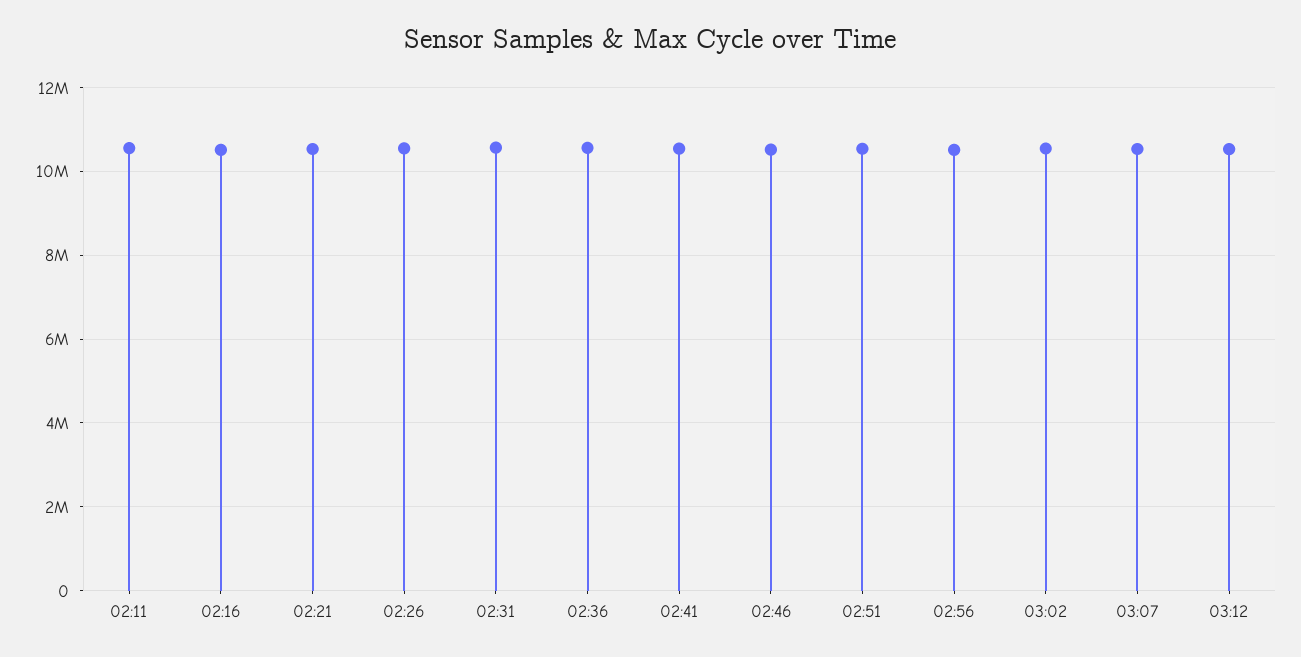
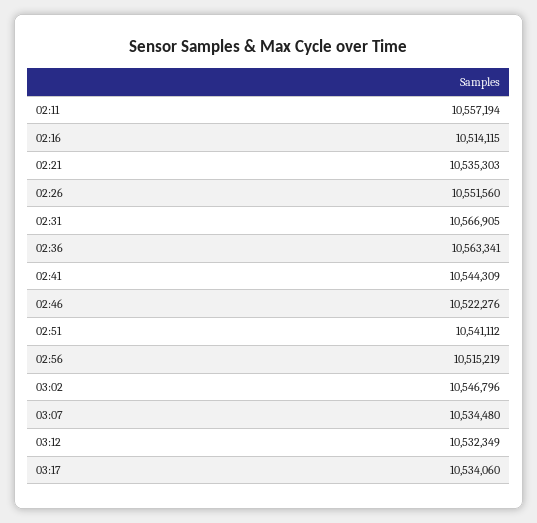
03:17: none -> 10534060

